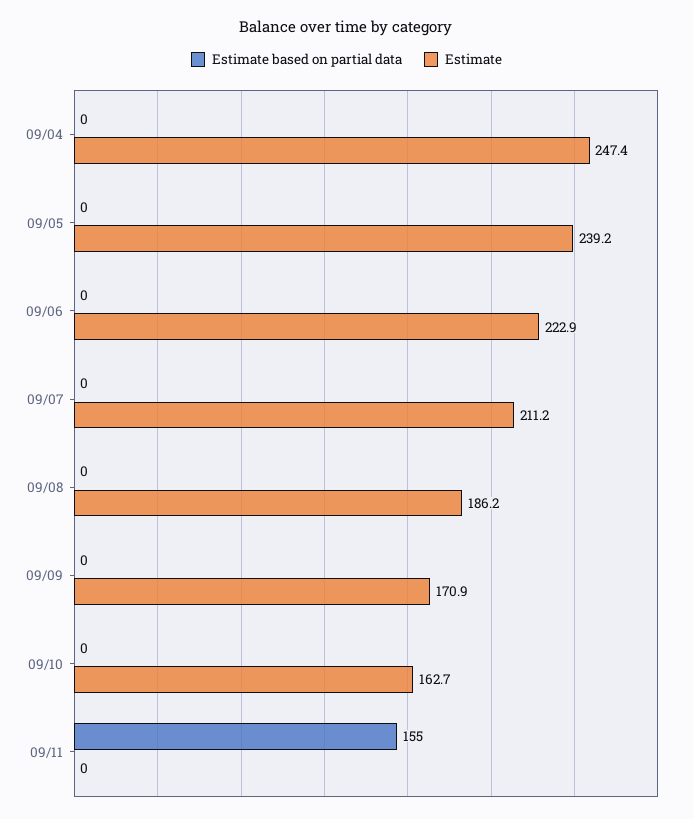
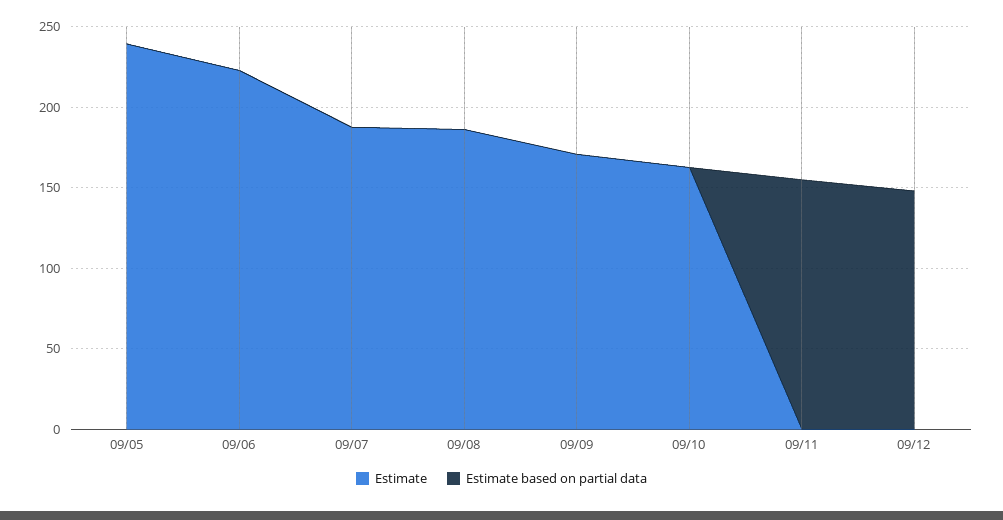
Estimate based on partial data, 09/04: 0 -> none
Estimate, 09/04: 247.4 -> none
Estimate, 09/07: 211.2 -> 190
Estimate, 09/12: none -> 0
Estimate based on partial data, 09/12: none -> 150

